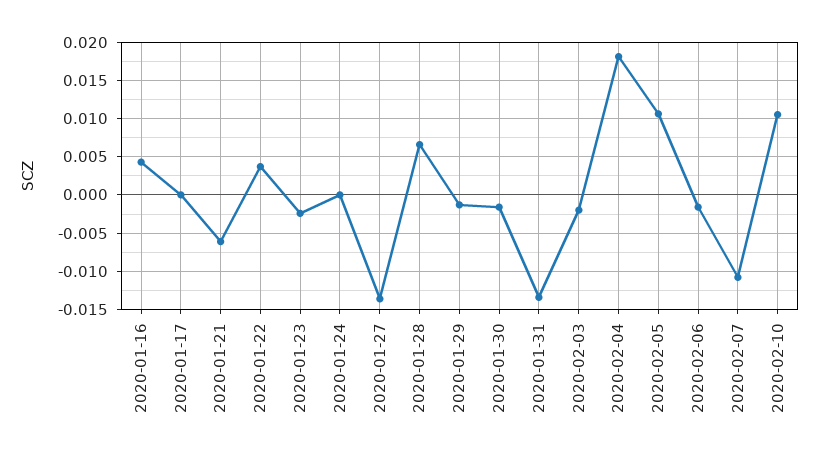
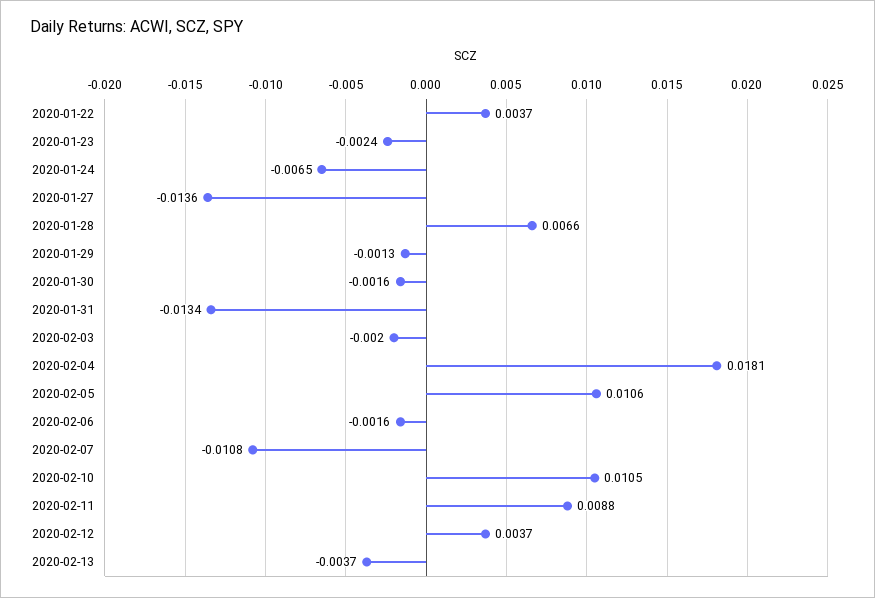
2020-01-16: 0.004 -> none
2020-01-17: 0 -> none
2020-01-21: -0.006 -> none
2020-01-24: 0 -> -0.0065
2020-02-11: none -> 0.0088
2020-02-12: none -> 0.0037
2020-02-13: none -> -0.0037

